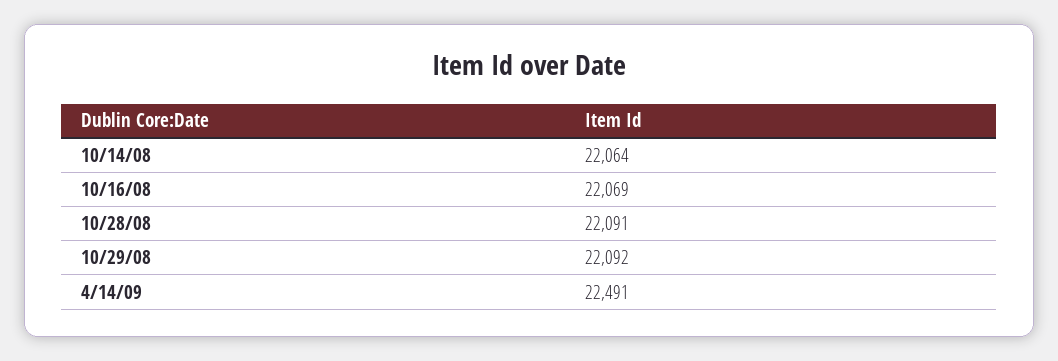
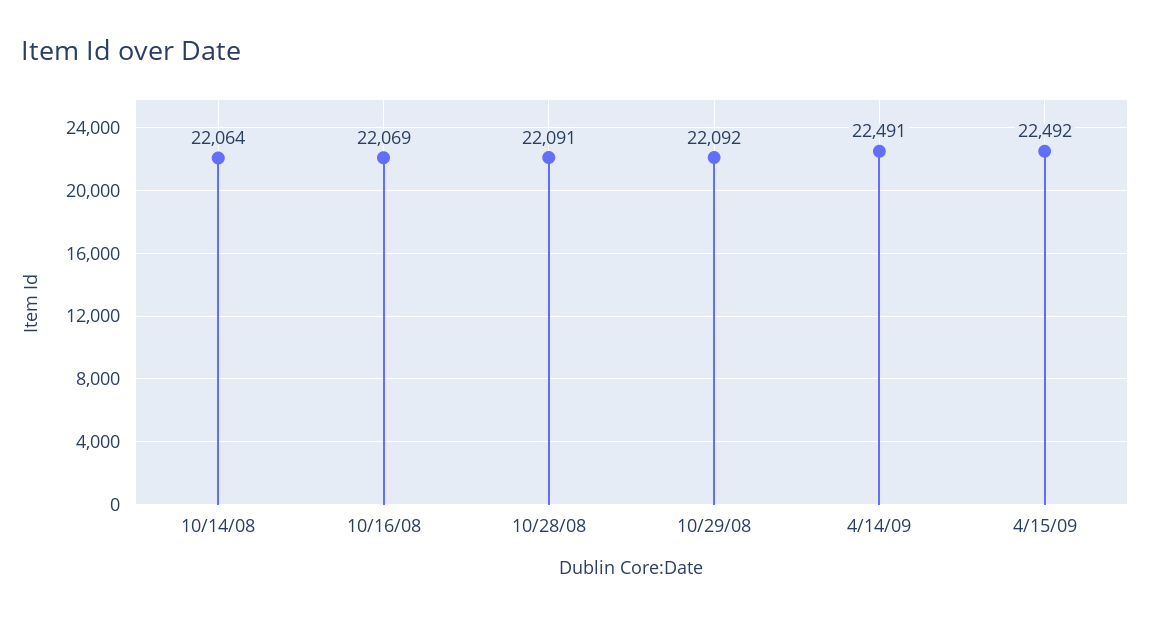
4/15/09: none -> 22492

